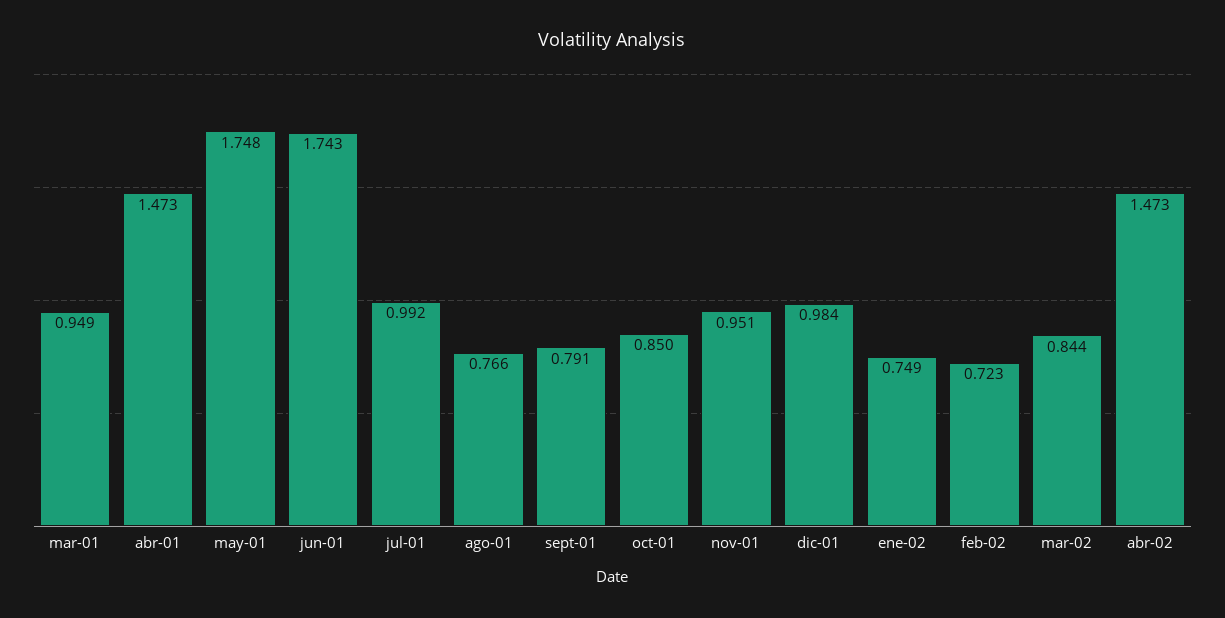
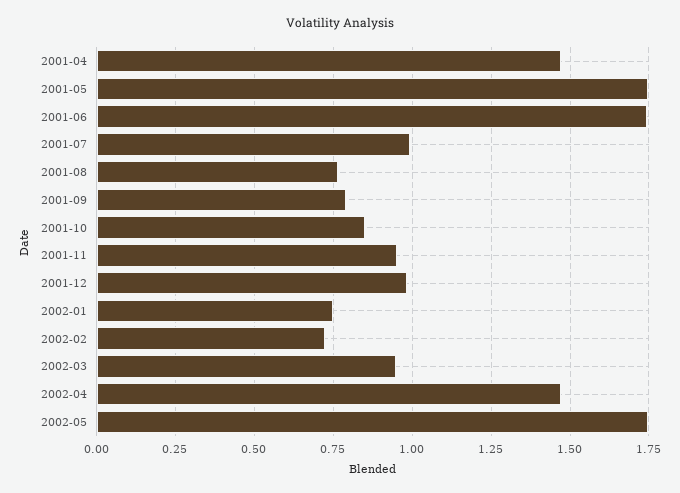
mar-01: 0.949 -> none
mar-02: 0.844 -> 0.95
2002-05: none -> 1.75

